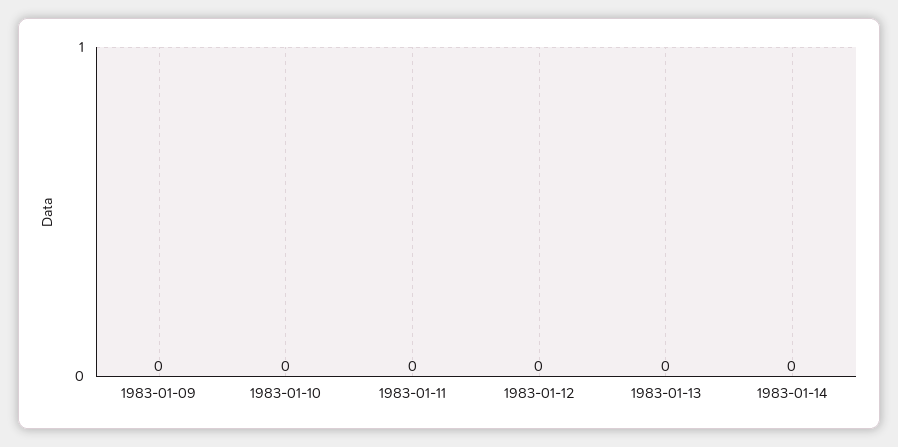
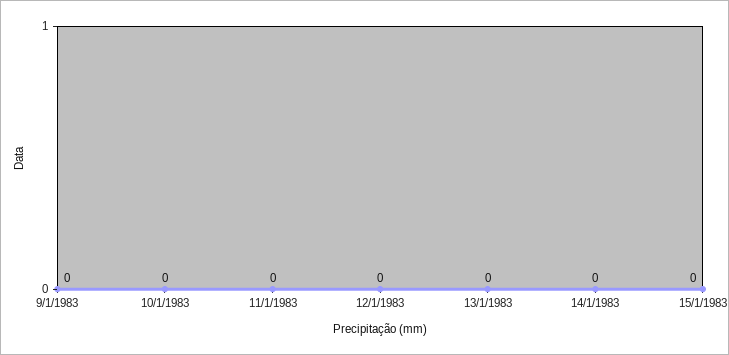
15/1/1983: none -> 0

